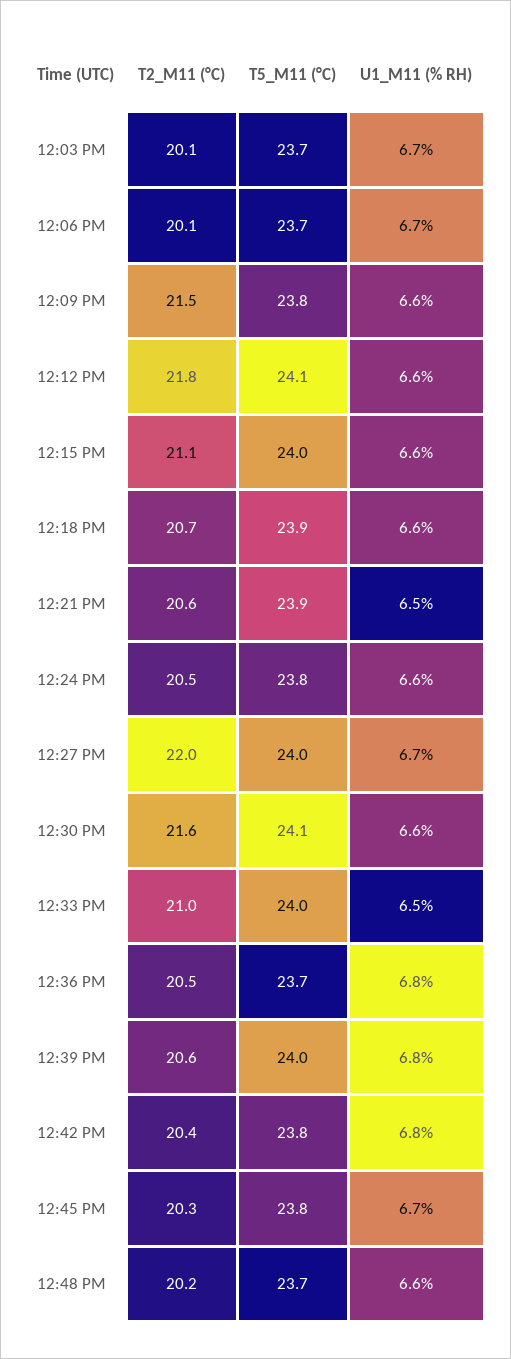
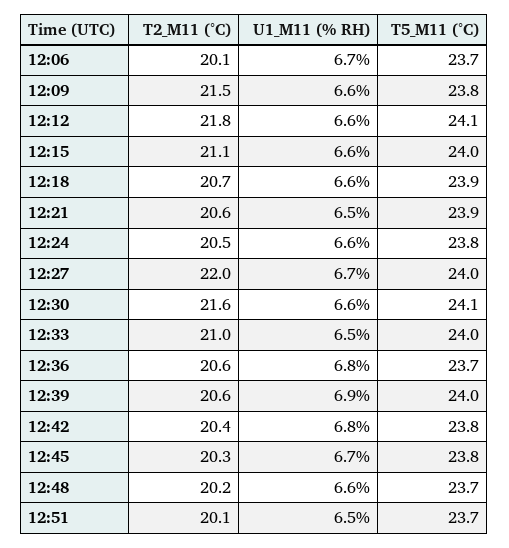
T2_M11 (°C), 12:03 PM: 20.1 -> none
T5_M11 (°C), 12:03 PM: 23.7 -> none
U1_M11 (% RH), 12:03 PM: 6.7 -> none
T2_M11 (°C), 12:36 PM: 20.5 -> 20.6
U1_M11 (% RH), 12:39 PM: 6.8 -> 6.9
T2_M11 (°C), 12:51: none -> 20.1
U1_M11 (% RH), 12:51: none -> 6.5
T5_M11 (°C), 12:51: none -> 23.7

